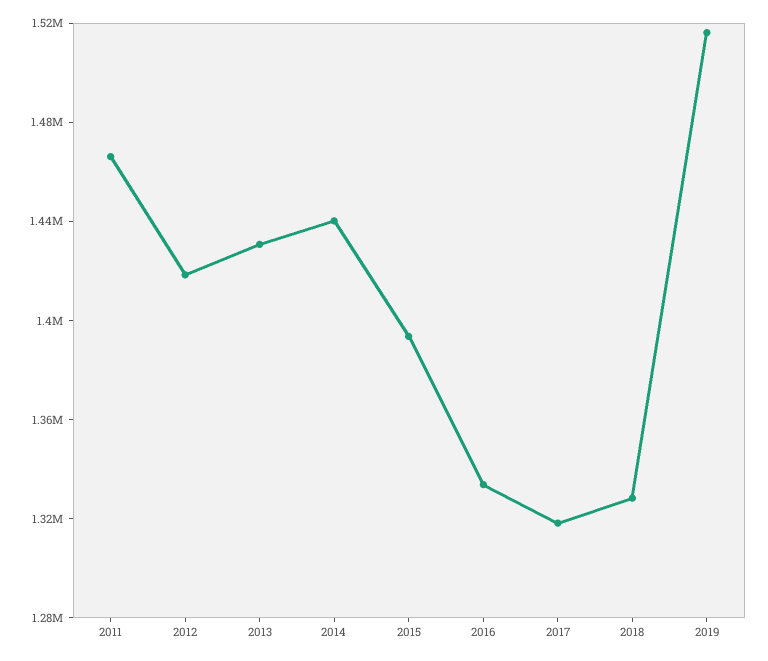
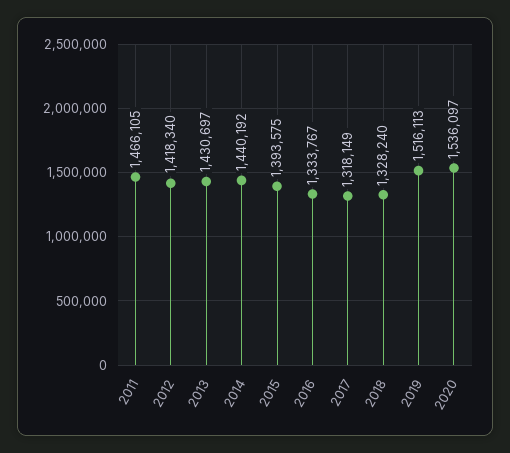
2020: none -> 1536097

